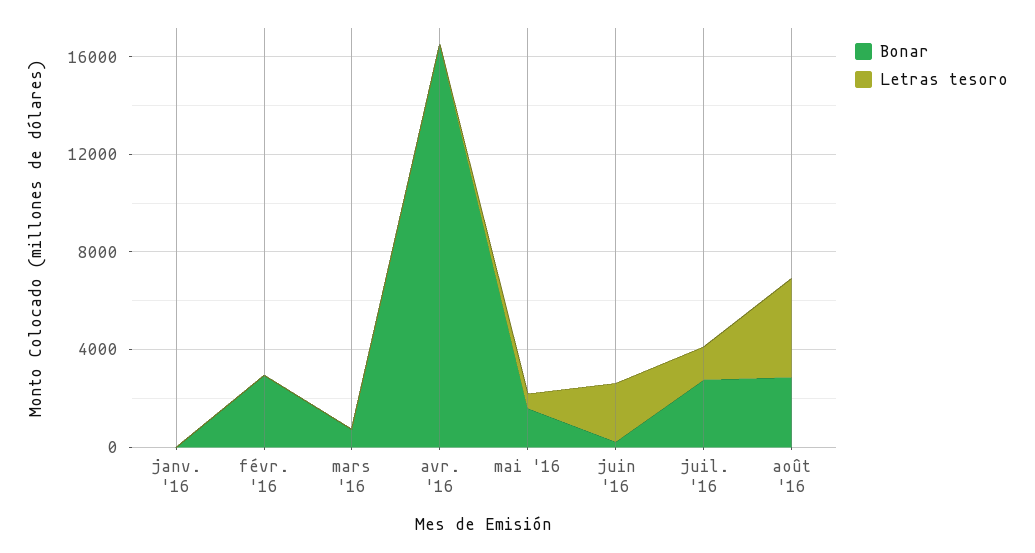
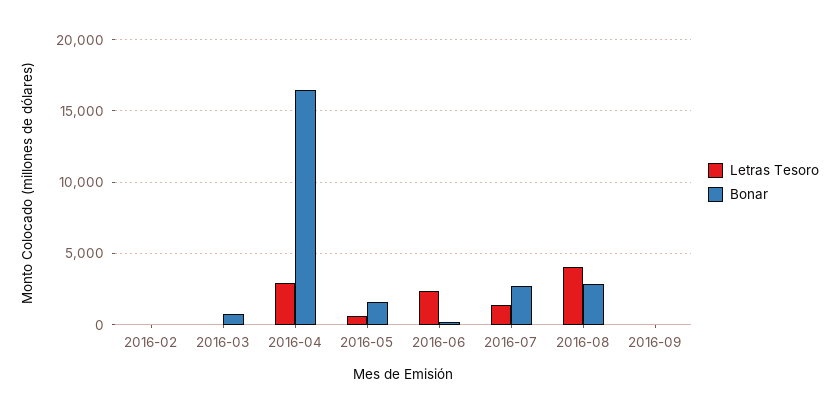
Bonar, janv. '16: 0 -> none
Letras tesoro, janv. '16: 0 -> none
Bonar, févr. '16: 3000 -> 0
Letras tesoro, avr. '16: 0 -> 3000
Letras tesoro, 2016-09: none -> 0
Bonar, 2016-09: none -> 0

